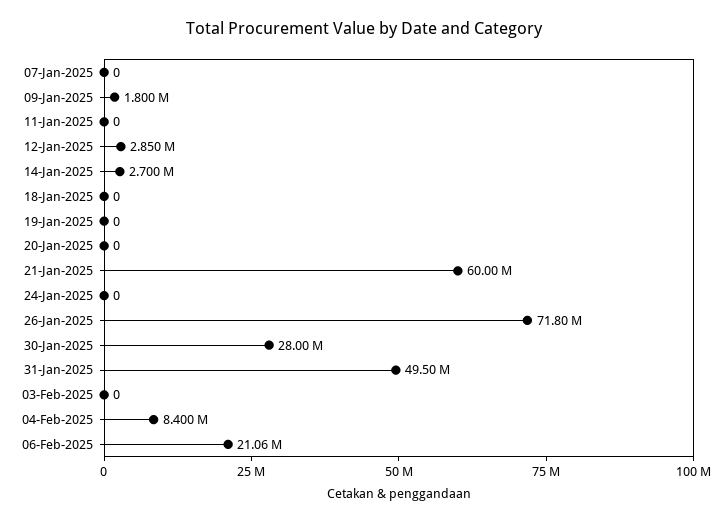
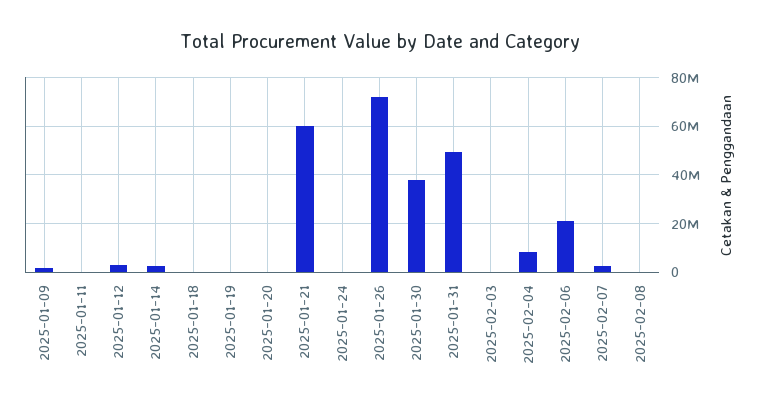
07-Jan-2025: 0 -> none
30-Jan-2025: 28000000 -> 37500000
2025-02-07: none -> 2500000
2025-02-08: none -> 0

